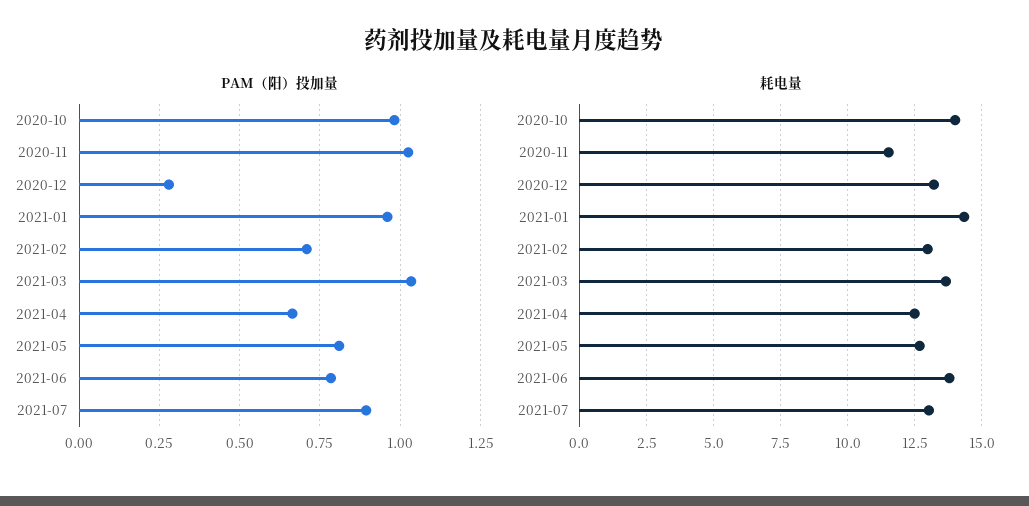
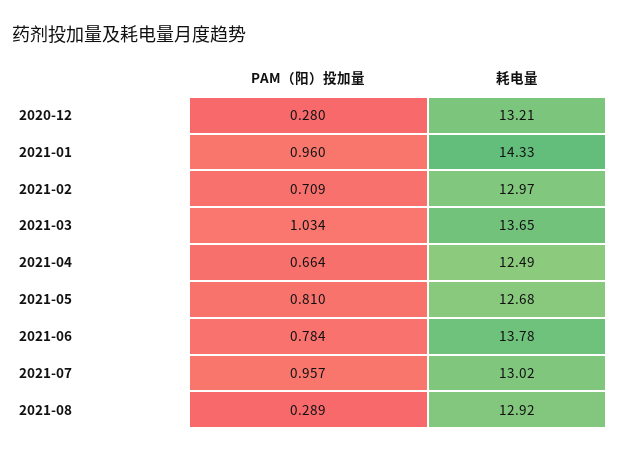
PAM（阳）投加量, 2020-10: 0.975 -> none
PAM（阳）投加量, 2020-11: 1.025 -> none
PAM（阳）投加量, 2021-07: 0.9 -> 0.957
耗电量, 2020-10: 14 -> none
耗电量, 2020-11: 11.5 -> none
PAM（阳）投加量, 2021-08: none -> 0.289
耗电量, 2021-08: none -> 12.92

